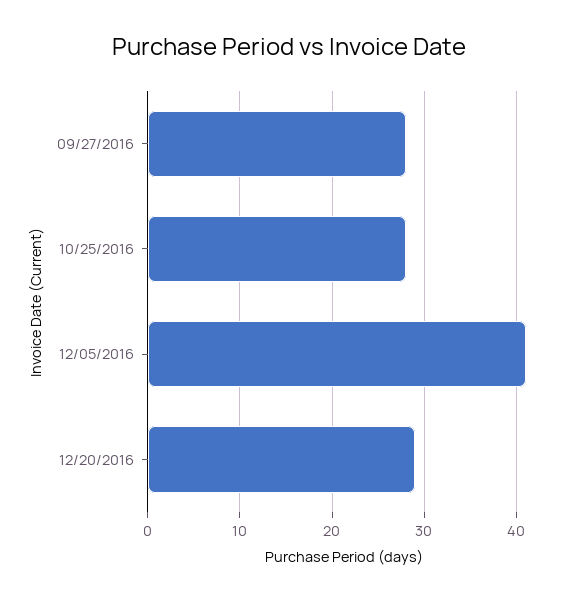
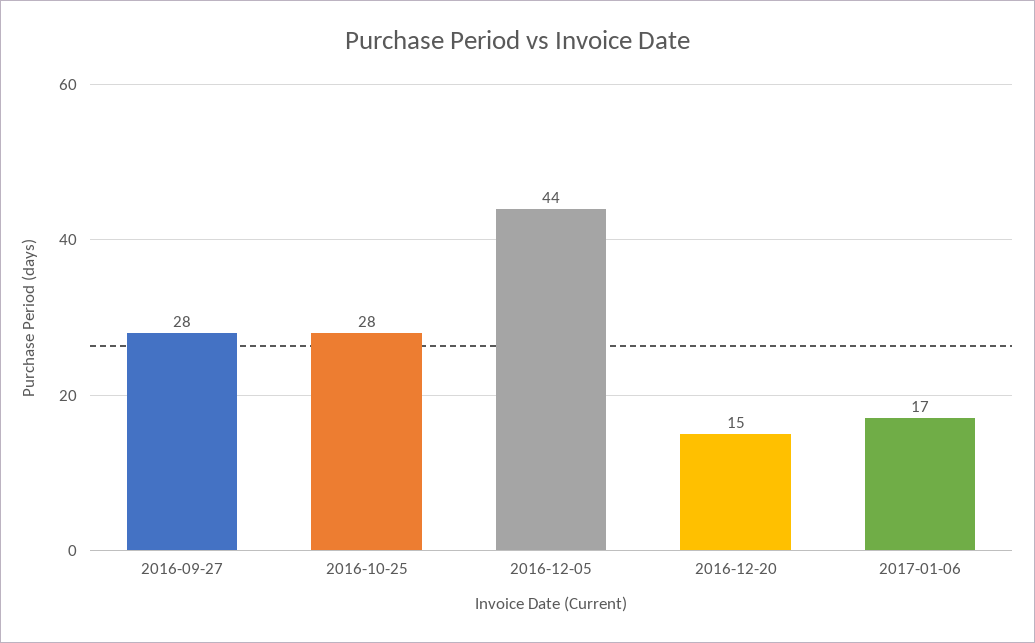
12/05/2016: 41 -> 44
12/20/2016: 29 -> 15
2017-01-06: none -> 17

